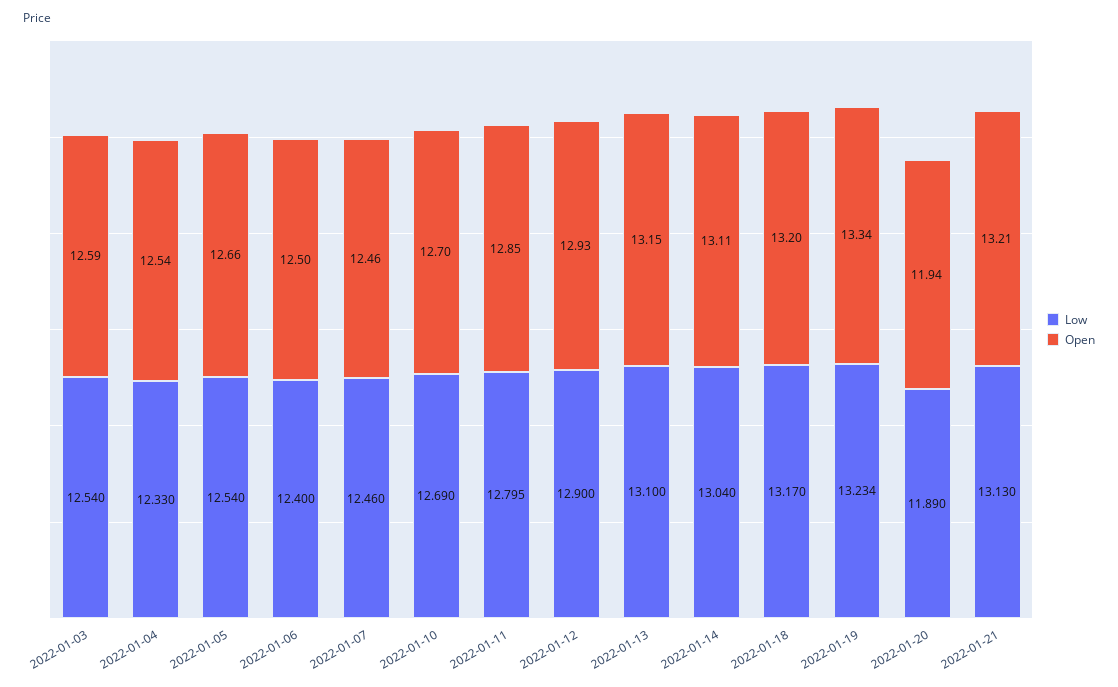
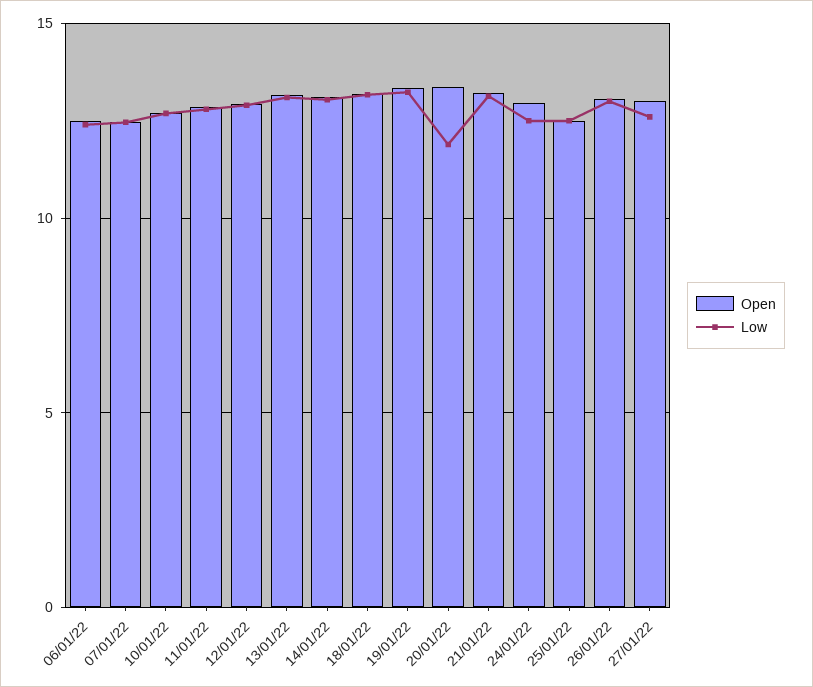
Low, 2022-01-03: 12.54 -> none
Open, 2022-01-03: 12.59 -> none
Low, 2022-01-04: 12.33 -> none
Open, 2022-01-04: 12.54 -> none
Low, 2022-01-05: 12.54 -> none
Open, 2022-01-05: 12.66 -> none
Open, 2022-01-20: 11.94 -> 13.5
Open, 24/01/22: none -> 13
Low, 24/01/22: none -> 12.5
Open, 25/01/22: none -> 12.5
Low, 25/01/22: none -> 12.5
Open, 26/01/22: none -> 13
Low, 26/01/22: none -> 13
Open, 27/01/22: none -> 13
Low, 27/01/22: none -> 12.5

